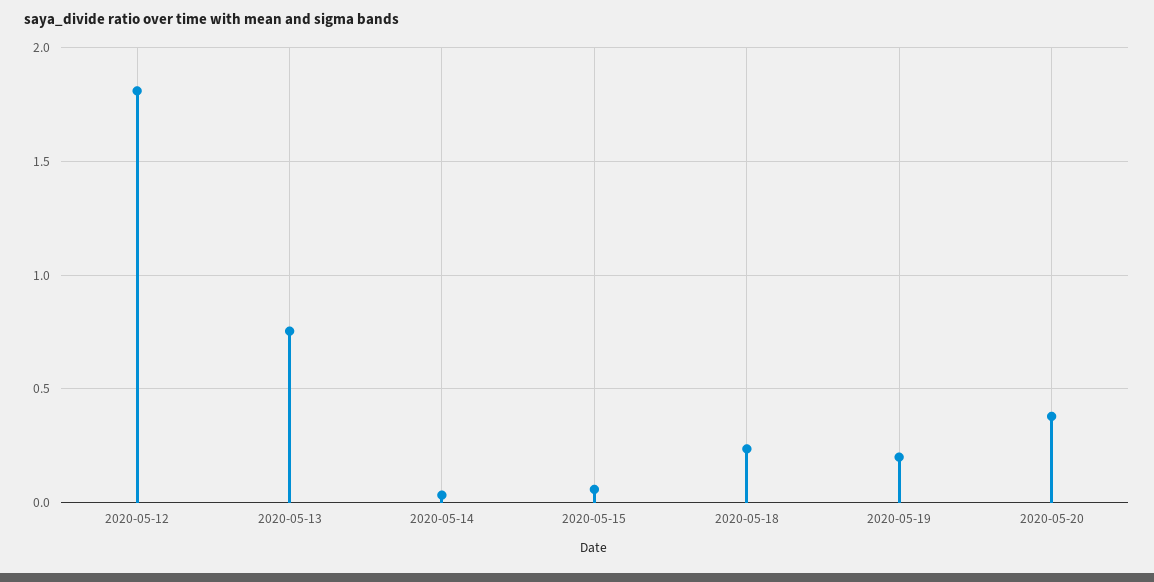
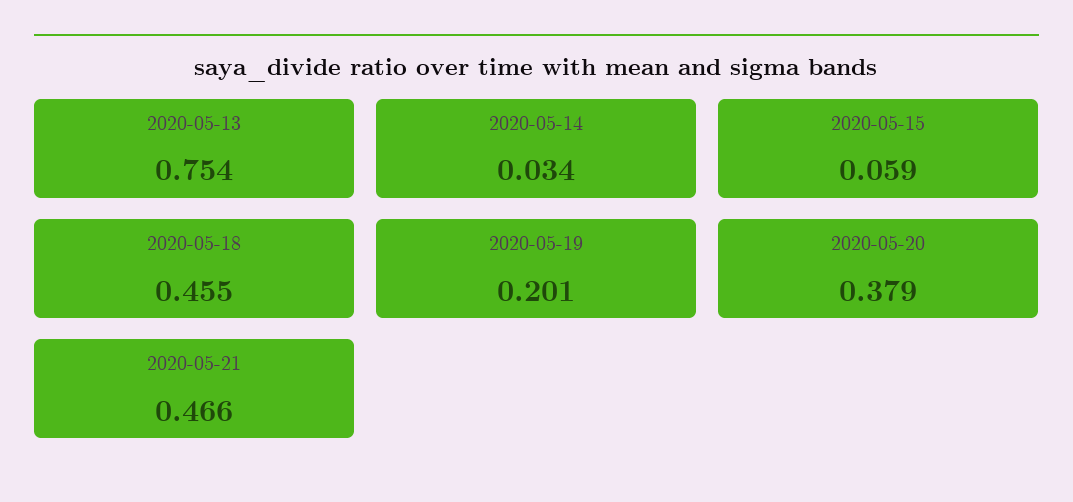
2020-05-12: 1.8 -> none
2020-05-18: 0.25 -> 0.455
2020-05-21: none -> 0.466

